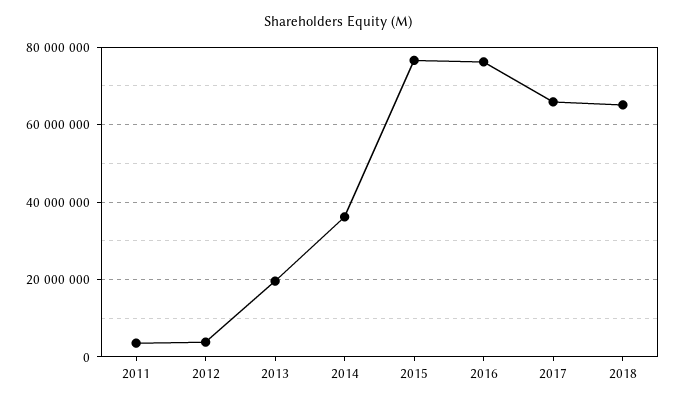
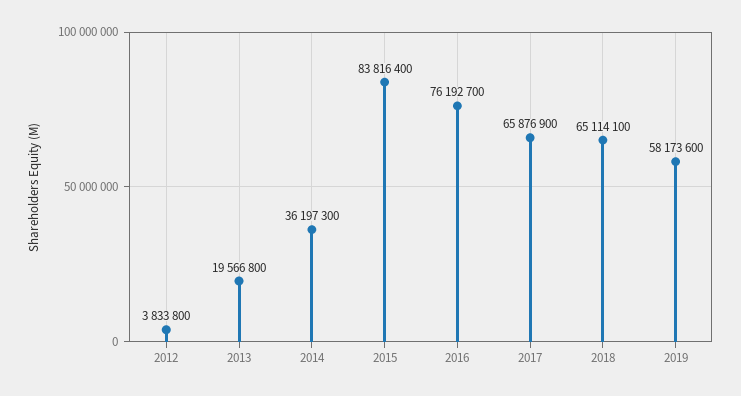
2011: 4000000 -> none
2015: 76000000 -> 83816400
2019: none -> 58173600

